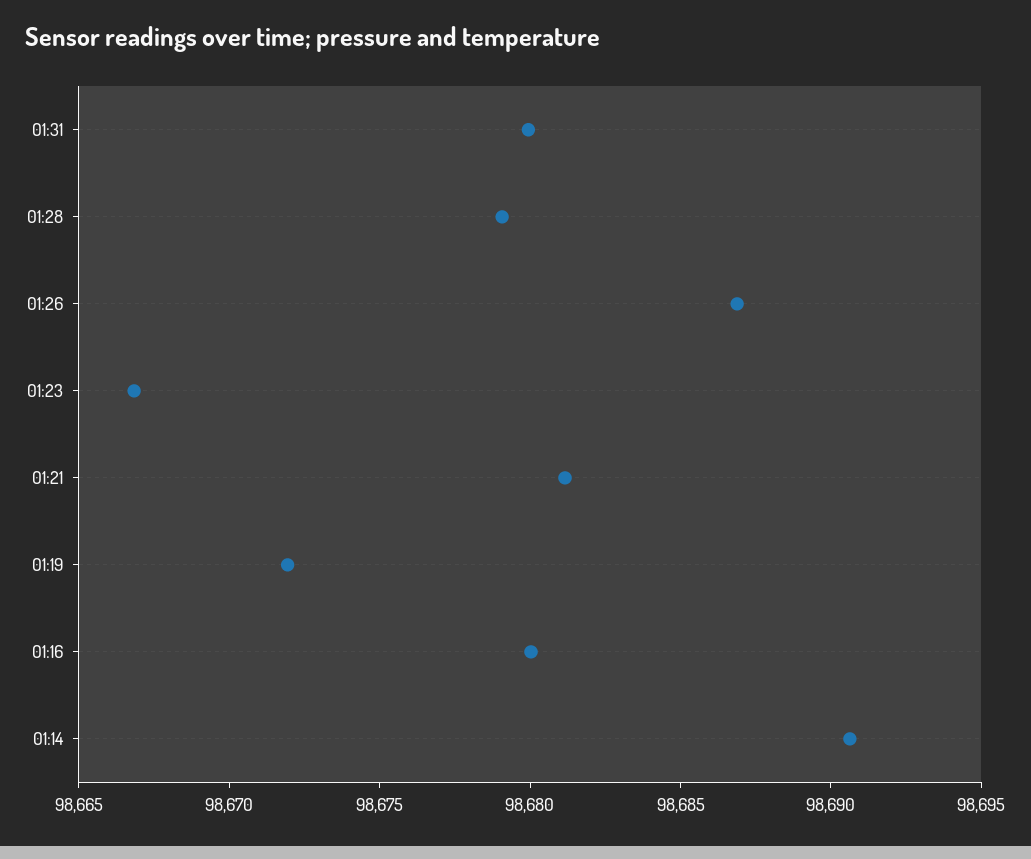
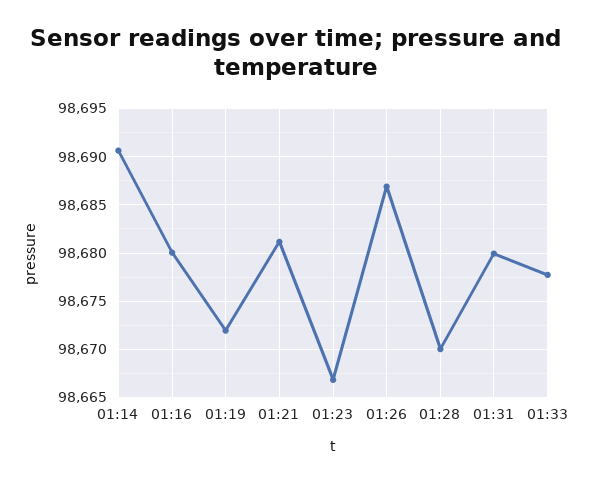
01:28: 98679 -> 98670
01:33: none -> 98678

